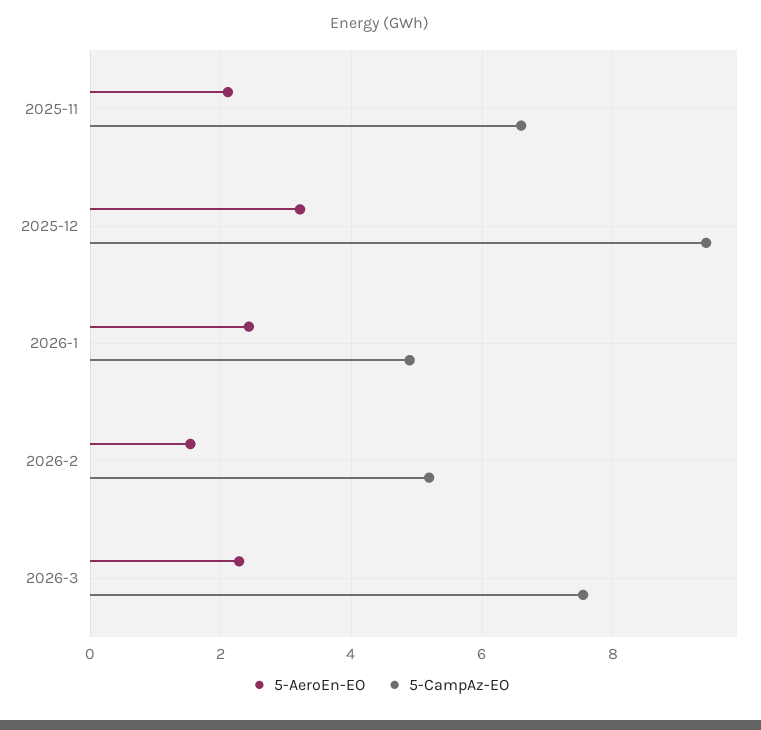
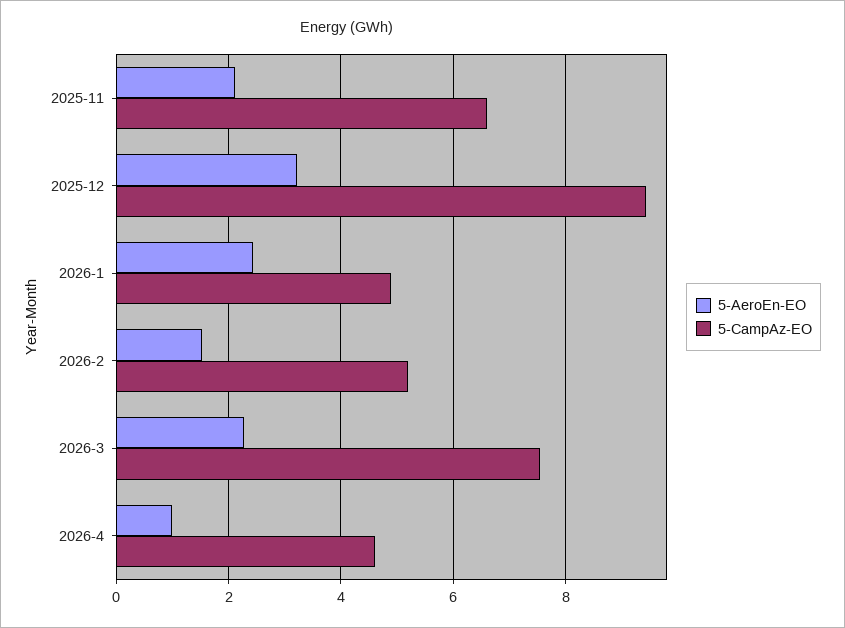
5-AeroEn-EO, 2026-4: none -> 1
5-CampAz-EO, 2026-4: none -> 4.6

